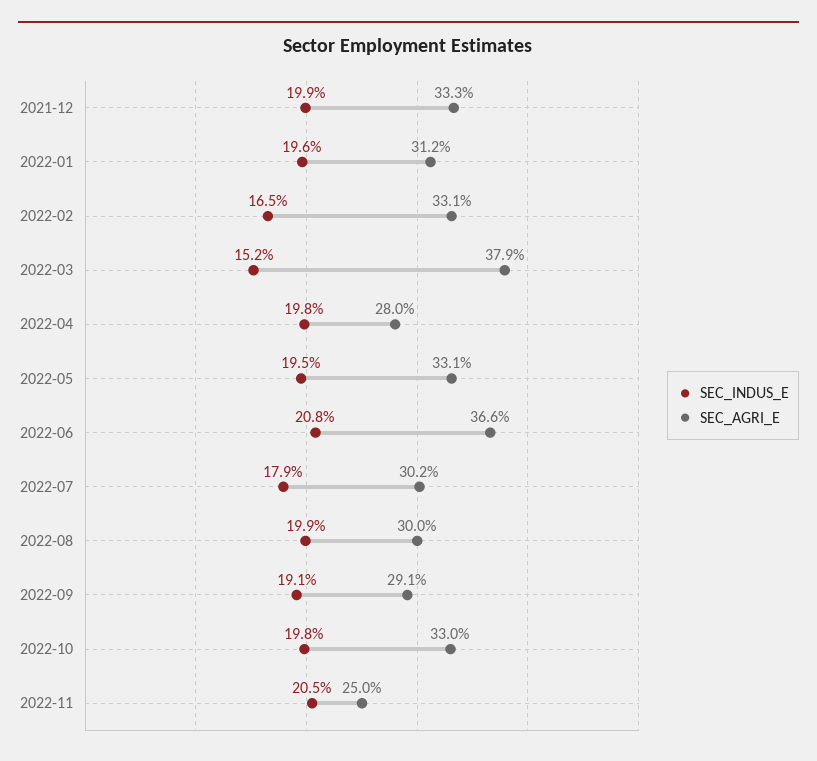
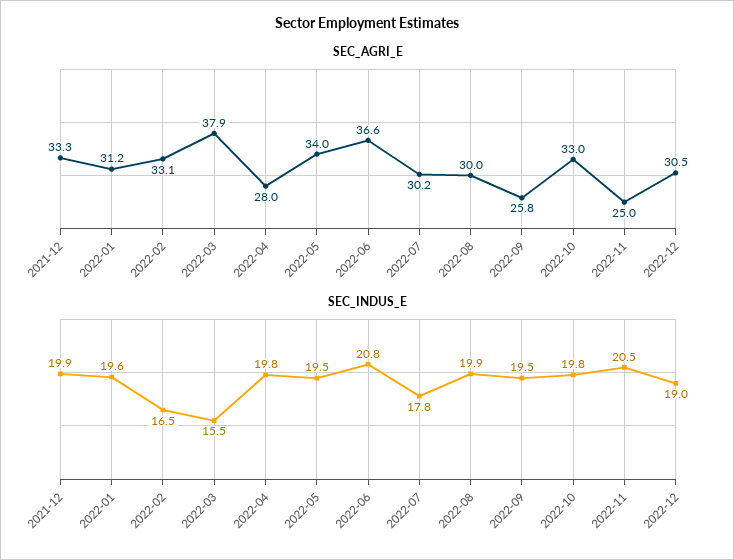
SEC_INDUS_E, 2022-03: 15.2 -> 15.5
SEC_AGRI_E, 2022-05: 33.1 -> 34
SEC_INDUS_E, 2022-07: 17.9 -> 17.8
SEC_INDUS_E, 2022-09: 19.1 -> 19.5
SEC_AGRI_E, 2022-09: 29.1 -> 25.8
SEC_AGRI_E, 2022-12: none -> 30.5
SEC_INDUS_E, 2022-12: none -> 19

